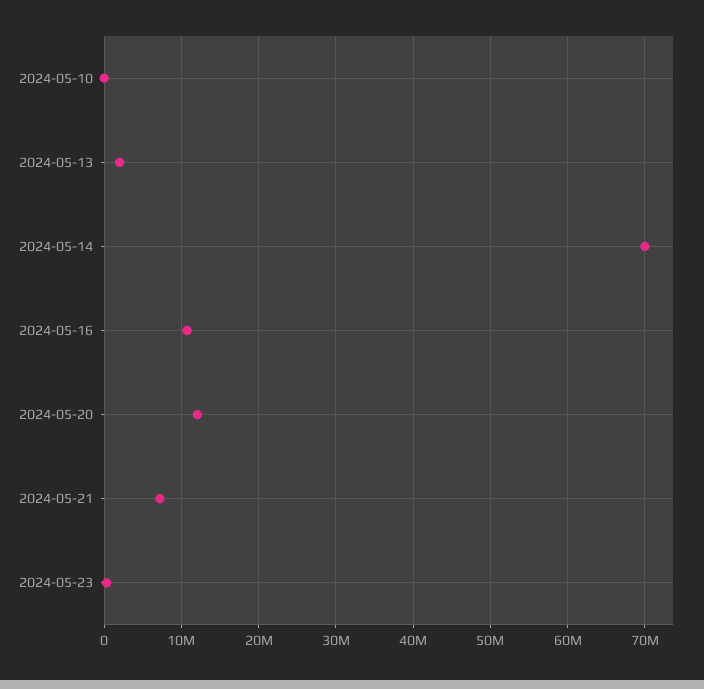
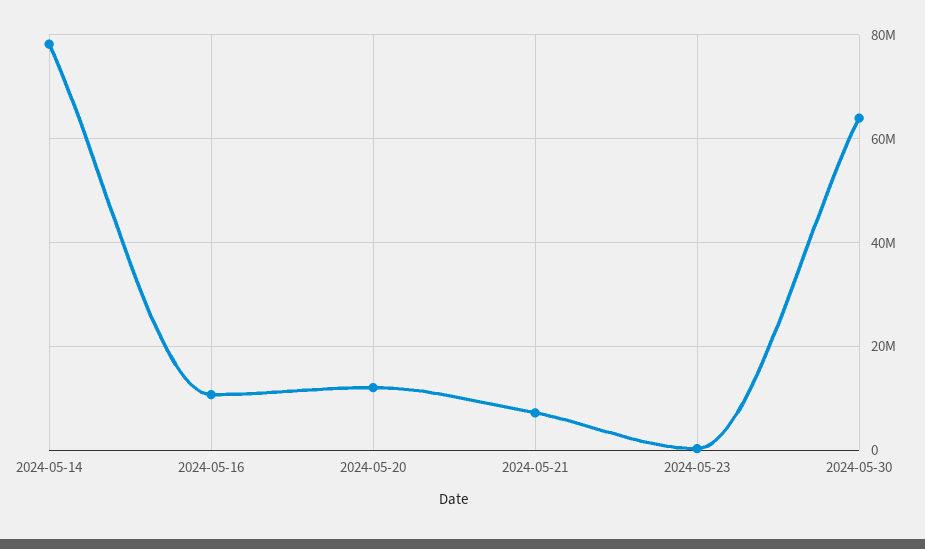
2024-05-10: 0 -> none
2024-05-13: 2000000 -> none
2024-05-14: 70000000 -> 78000000
2024-05-30: none -> 64000000

